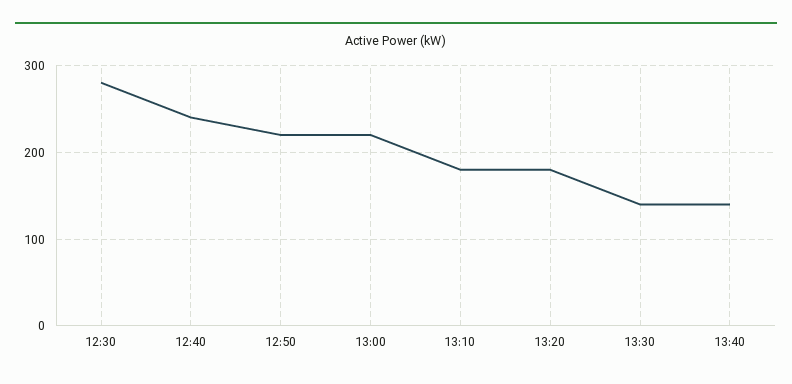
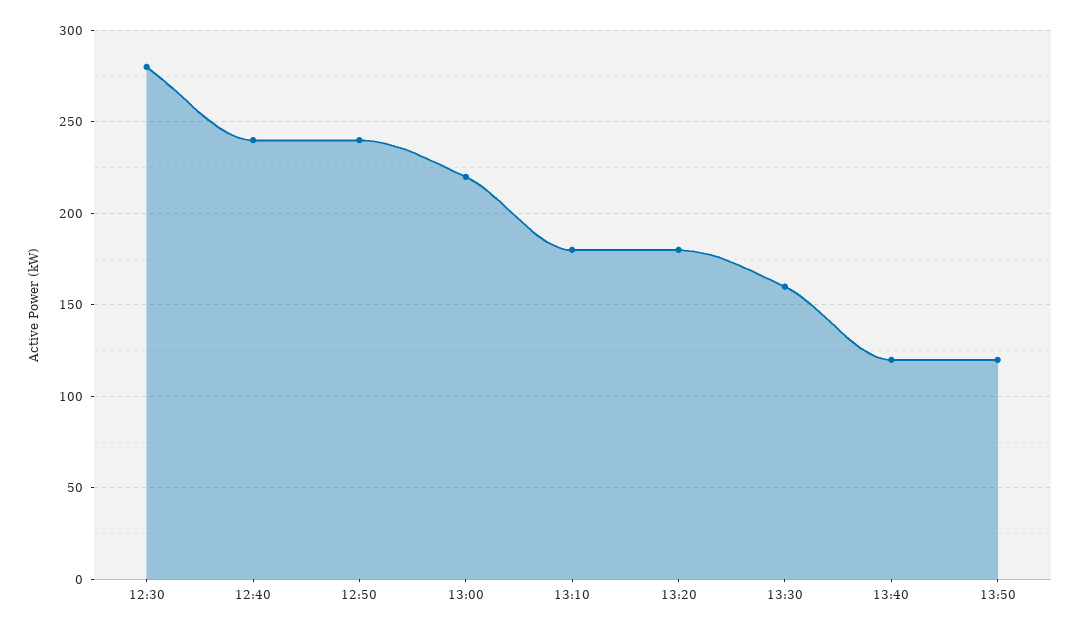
12:50: 220 -> 240
13:30: 140 -> 160
13:40: 140 -> 120
13:50: none -> 120

